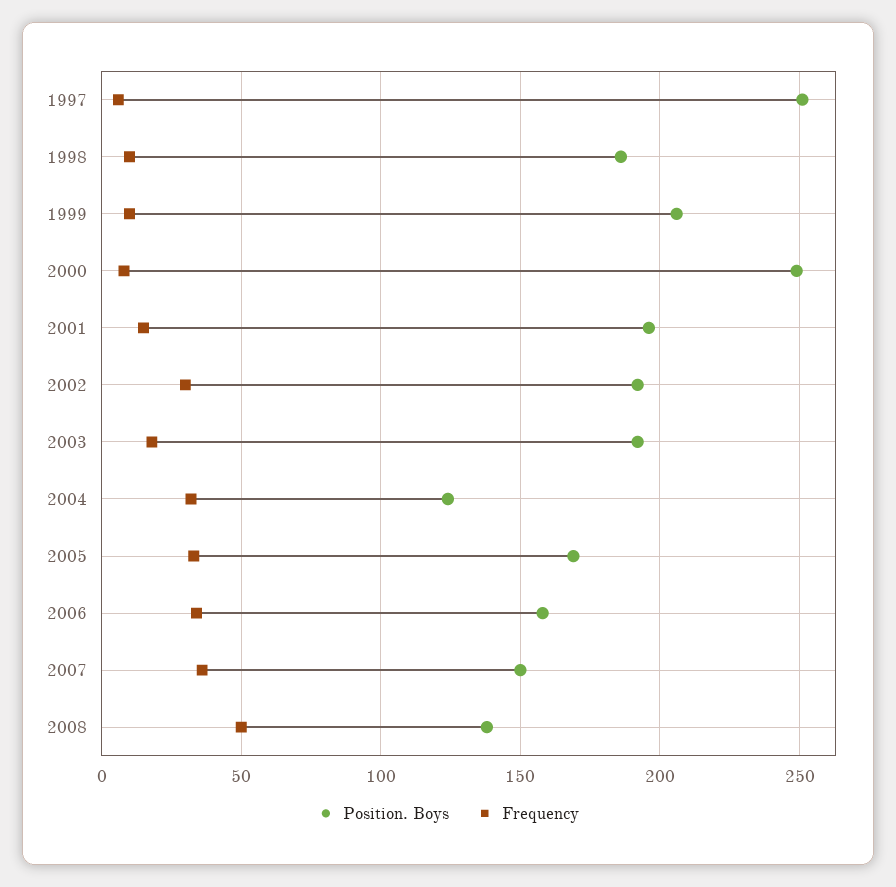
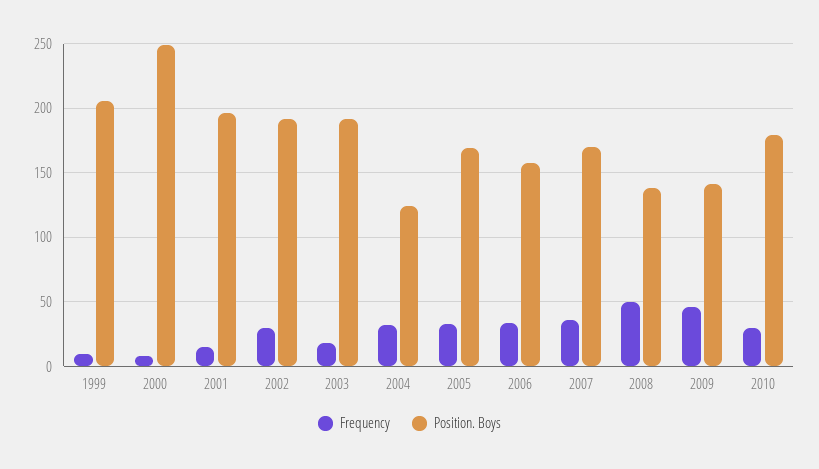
Position. Boys, 1997: 250 -> none
Frequency, 1997: 5 -> none
Position. Boys, 1998: 185 -> none
Frequency, 1998: 10 -> none
Position. Boys, 2007: 150 -> 170
Frequency, 2009: none -> 45
Position. Boys, 2009: none -> 140
Frequency, 2010: none -> 30
Position. Boys, 2010: none -> 180

